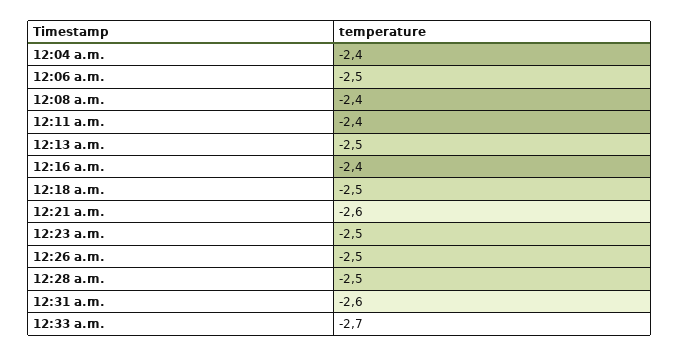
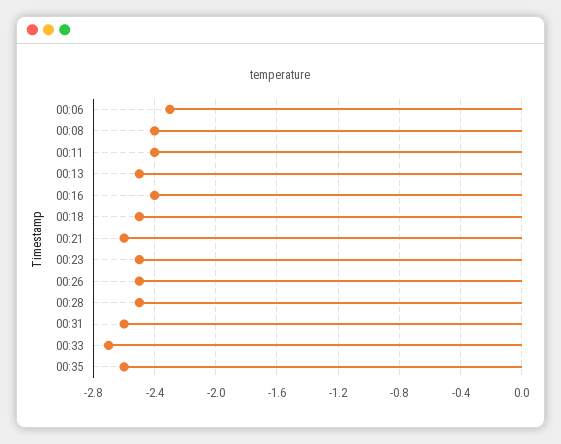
12:04 a.m.: -2.4 -> none
12:06 a.m.: -2.5 -> -2.3
00:35: none -> -2.6

